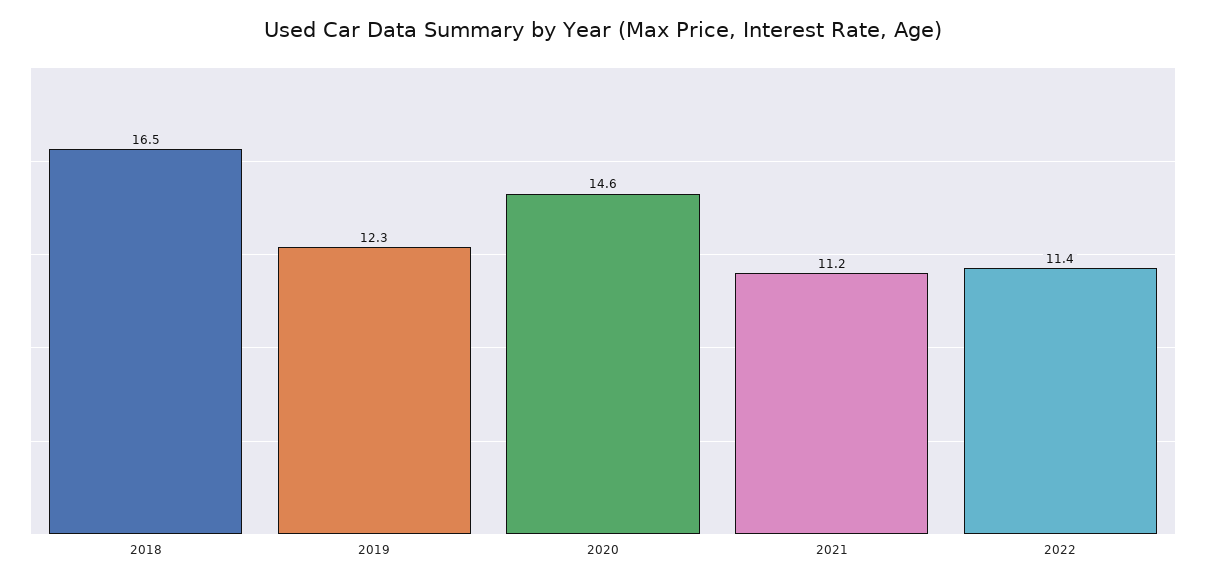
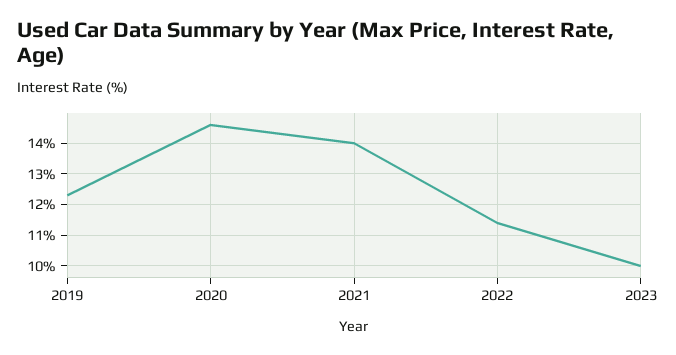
2018: 16.5 -> none
2021: 11.2 -> 14
2023: none -> 10

